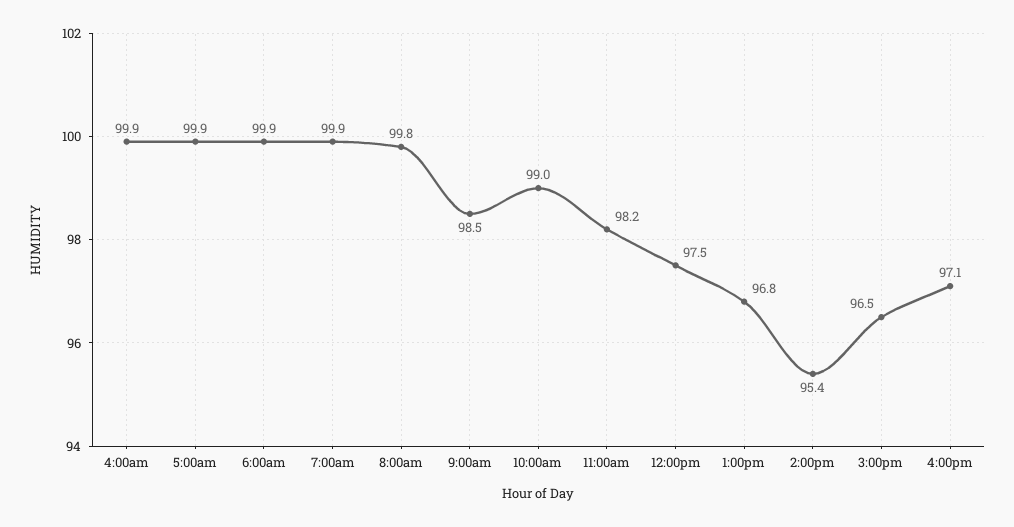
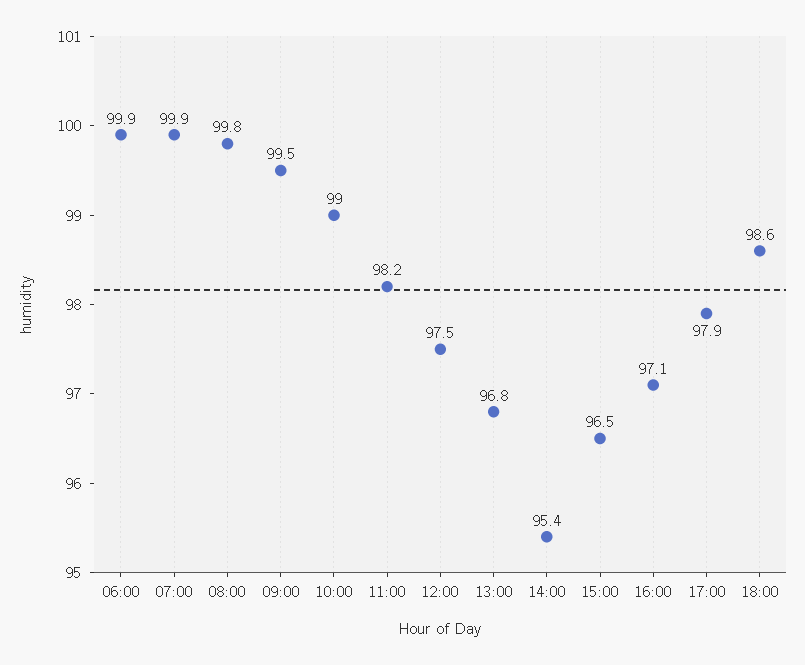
4:00am: 99.9 -> none
5:00am: 99.9 -> none
9:00am: 98.5 -> 99.5
17:00: none -> 97.9
18:00: none -> 98.6

